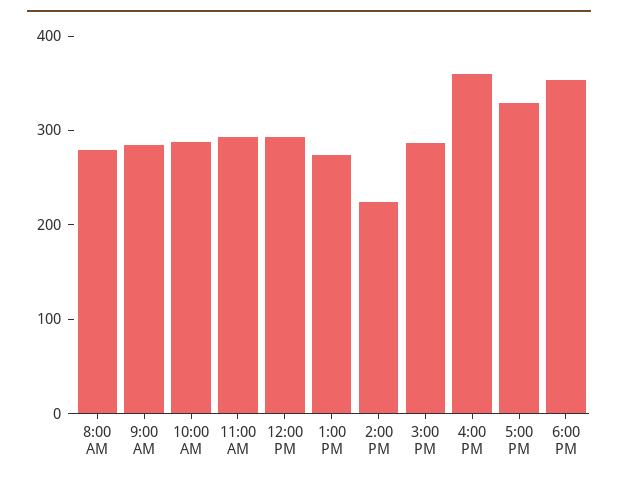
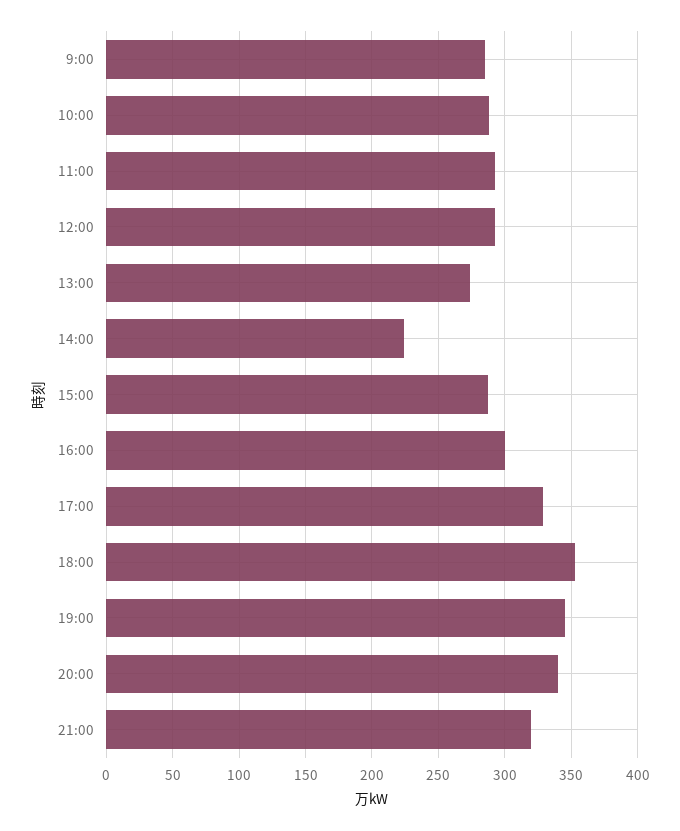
8:00 AM: 280 -> none
4:00 PM: 360 -> 300
19:00: none -> 345
20:00: none -> 340
21:00: none -> 320

